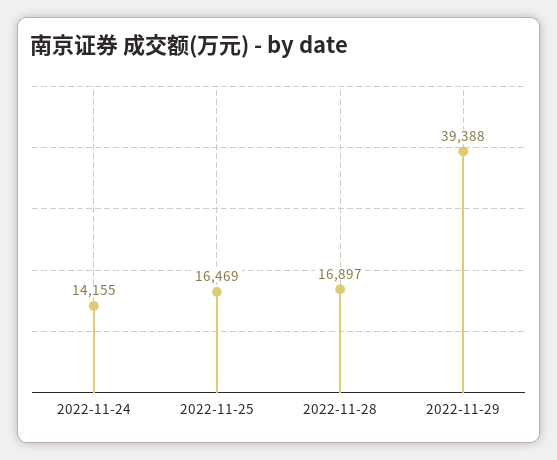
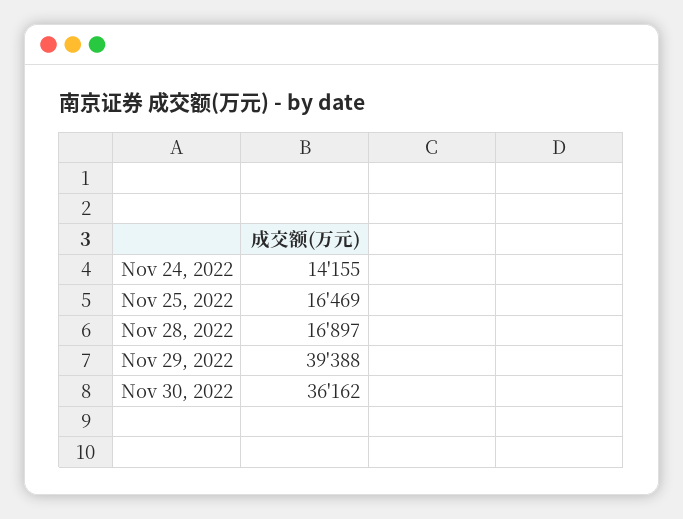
Nov 30, 2022: none -> 36162

